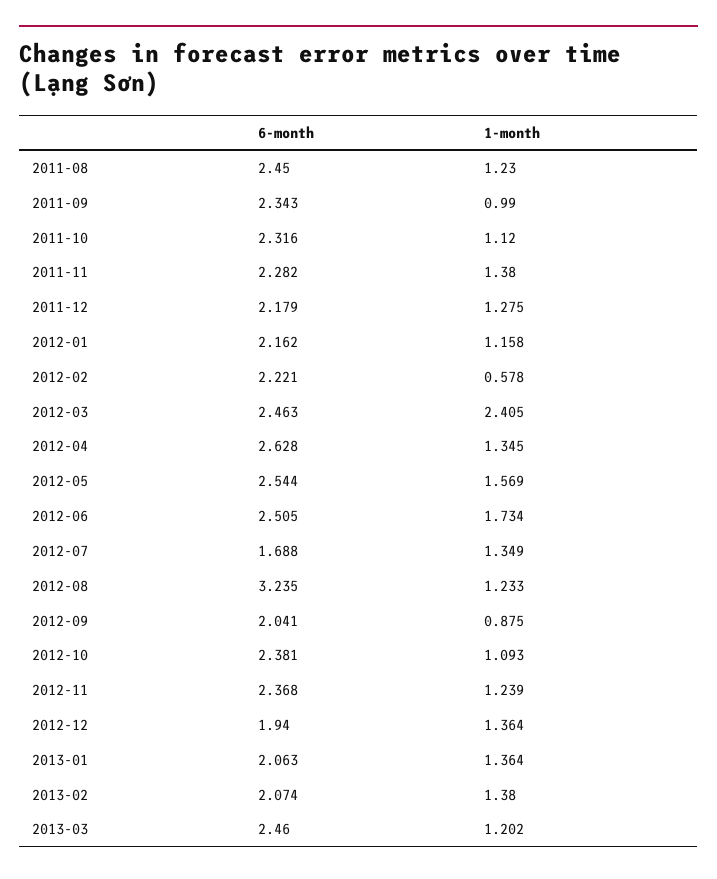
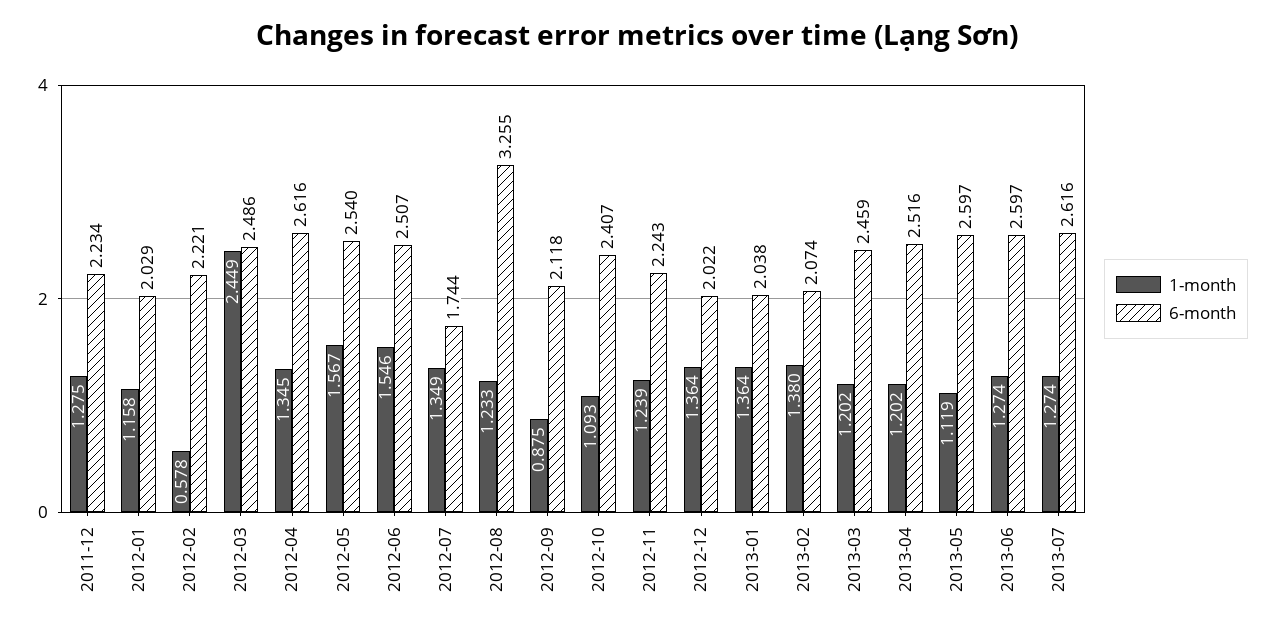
6-month, 2011-08: 2.45 -> none
1-month, 2011-08: 1.23 -> none
6-month, 2011-09: 2.343 -> none
1-month, 2011-09: 0.99 -> none
6-month, 2011-10: 2.316 -> none
1-month, 2011-10: 1.12 -> none
6-month, 2011-11: 2.282 -> none
1-month, 2011-11: 1.38 -> none
6-month, 2011-12: 2.179 -> 2.234
6-month, 2012-01: 2.162 -> 2.029
6-month, 2012-03: 2.463 -> 2.486
1-month, 2012-03: 2.405 -> 2.449
6-month, 2012-04: 2.628 -> 2.616
6-month, 2012-05: 2.544 -> 2.54
1-month, 2012-05: 1.569 -> 1.567
6-month, 2012-06: 2.505 -> 2.507
1-month, 2012-06: 1.734 -> 1.546
6-month, 2012-07: 1.688 -> 1.744
6-month, 2012-08: 3.235 -> 3.255
6-month, 2012-09: 2.041 -> 2.118
6-month, 2012-10: 2.381 -> 2.407
6-month, 2012-11: 2.368 -> 2.243
6-month, 2012-12: 1.94 -> 2.022
6-month, 2013-01: 2.063 -> 2.038
6-month, 2013-03: 2.46 -> 2.459
1-month, 2013-04: none -> 1.202
6-month, 2013-04: none -> 2.516
1-month, 2013-05: none -> 1.119
6-month, 2013-05: none -> 2.597
1-month, 2013-06: none -> 1.274
6-month, 2013-06: none -> 2.597
1-month, 2013-07: none -> 1.274
6-month, 2013-07: none -> 2.616

